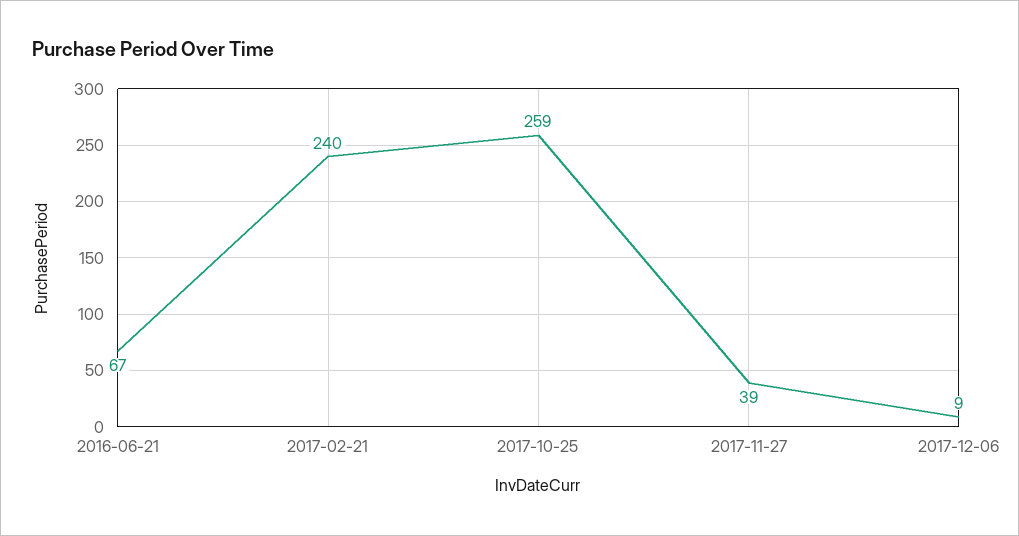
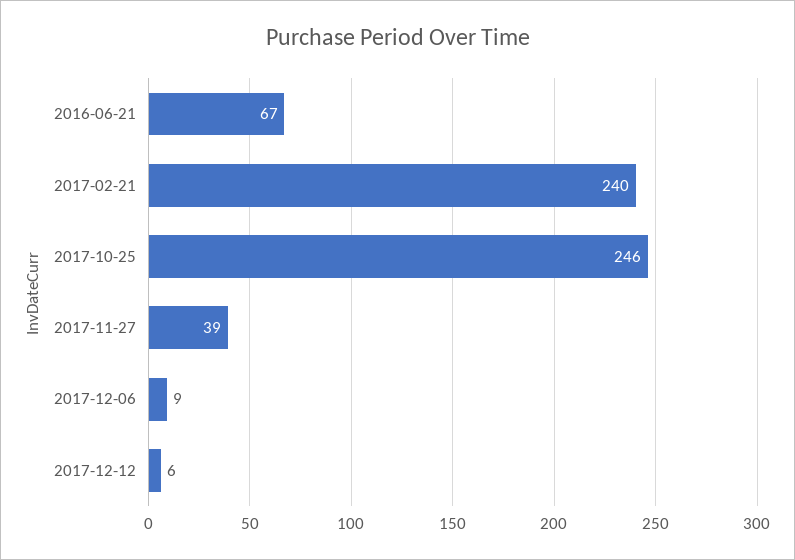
2017-10-25: 259 -> 246
2017-12-12: none -> 6

